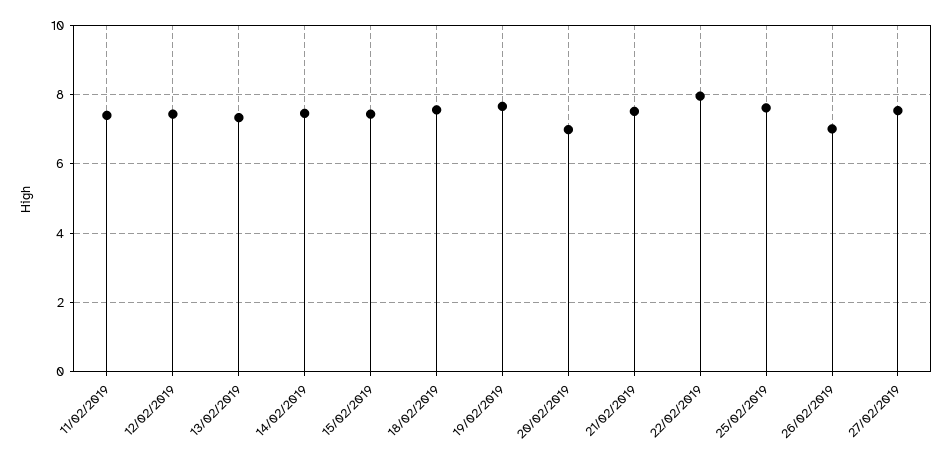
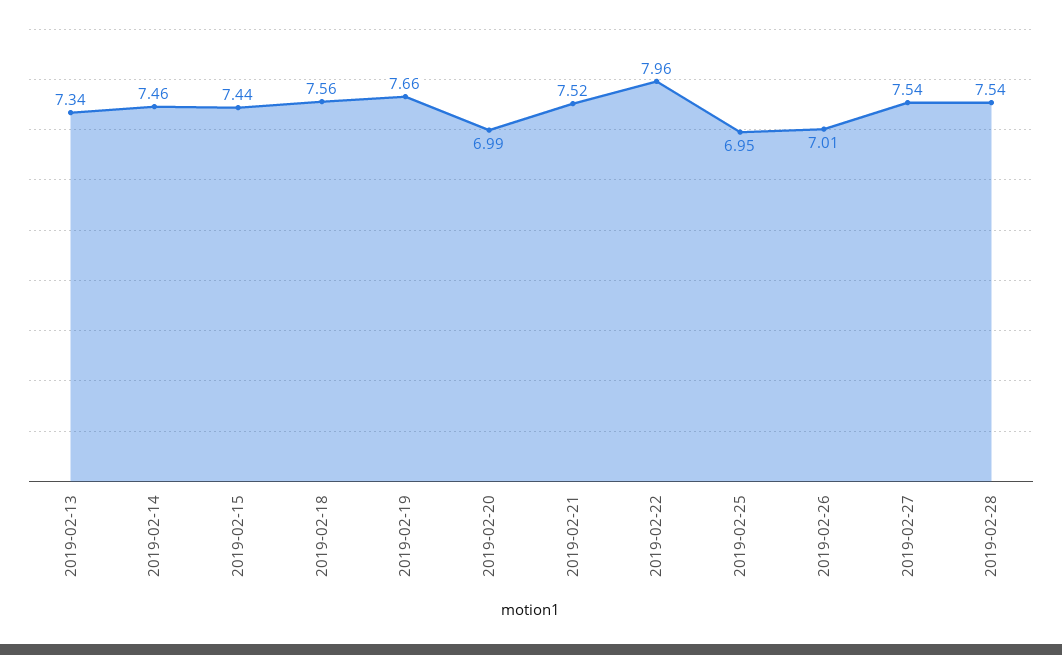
11/02/2019: 7.4 -> none
12/02/2019: 7.4 -> none
25/02/2019: 7.6 -> 6.95
2019-02-28: none -> 7.54

